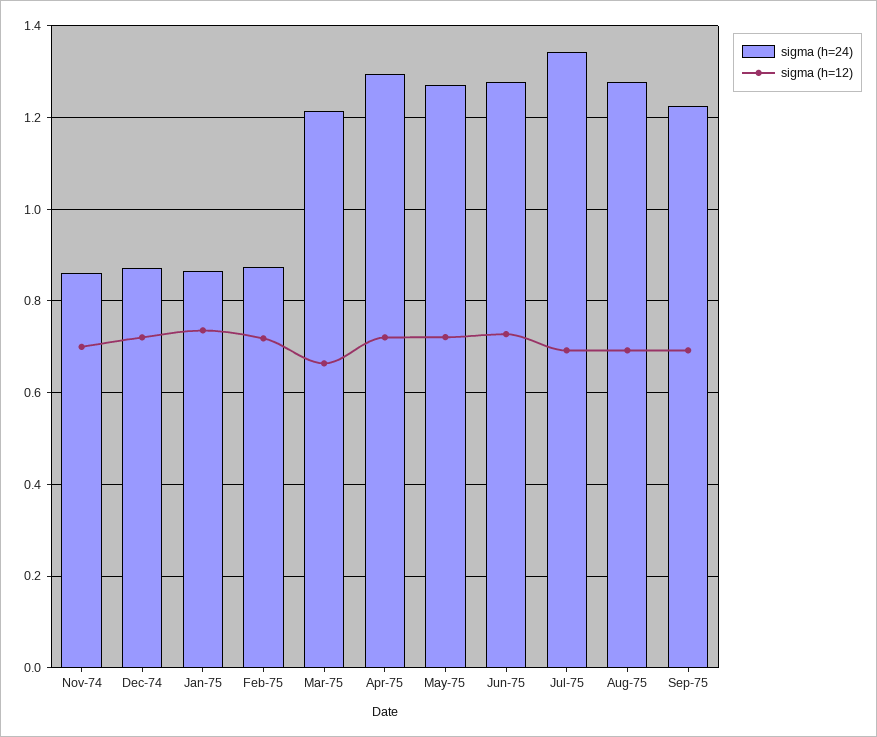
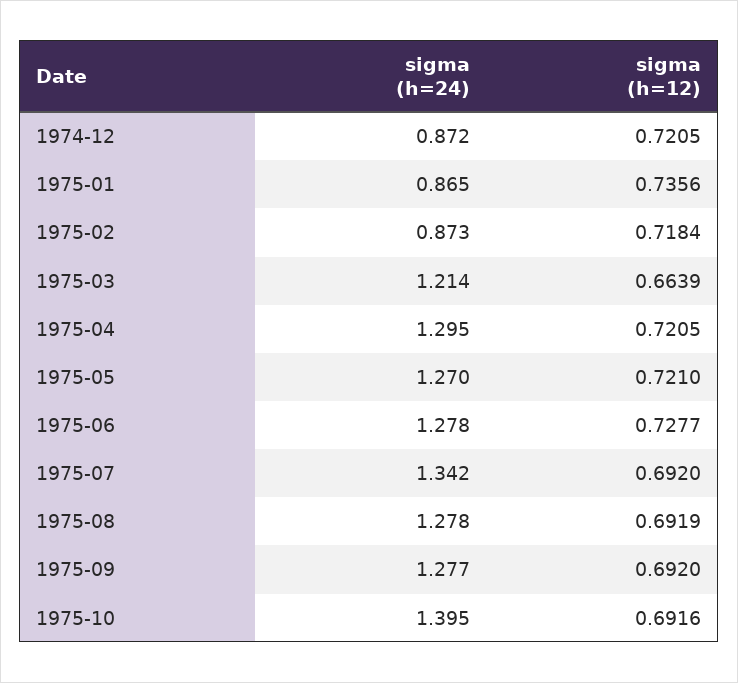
sigma (h=24), Nov-74: 0.86 -> none
sigma (h=12), Nov-74: 0.7 -> none
sigma (h=24), Sep-75: 1.22 -> 1.277
sigma (h=24), 1975-10: none -> 1.395
sigma (h=12), 1975-10: none -> 0.6916

